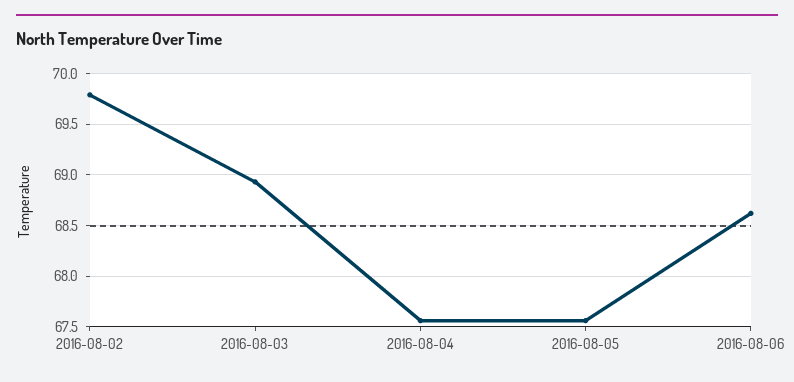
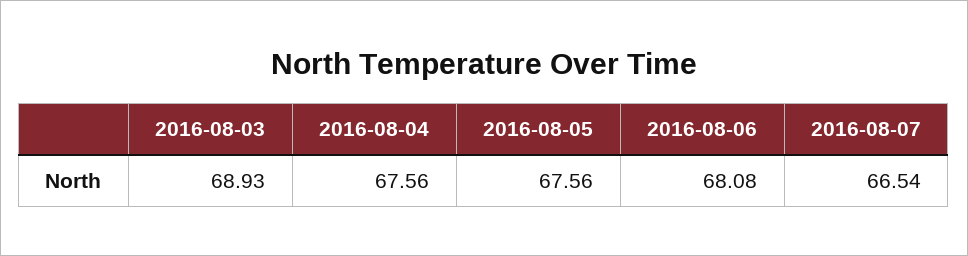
2016-08-02: 69.8 -> none
2016-08-06: 68.6 -> 68.08
2016-08-07: none -> 66.54

